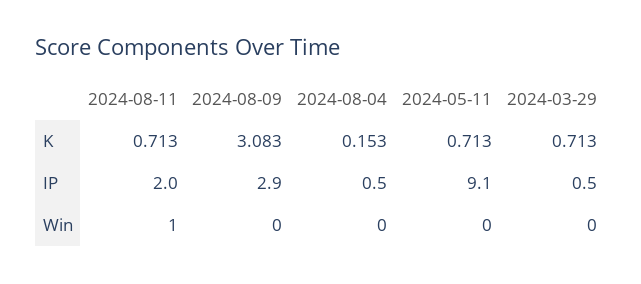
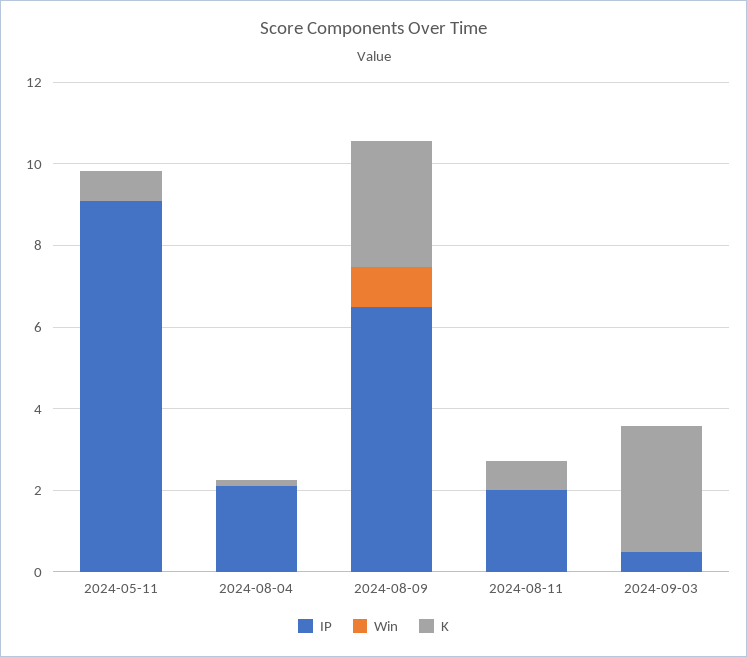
K, 2024-03-29: 0.713 -> none
IP, 2024-08-09: 2.9 -> 6.5
IP, 2024-08-04: 0.5 -> 2
IP, 2024-03-29: 0.5 -> none
Win, 2024-08-11: 1 -> 0
Win, 2024-08-09: 0 -> 1
Win, 2024-03-29: 0 -> none
IP, 2024-09-03: none -> 0.5
Win, 2024-09-03: none -> 0
K, 2024-09-03: none -> 3

